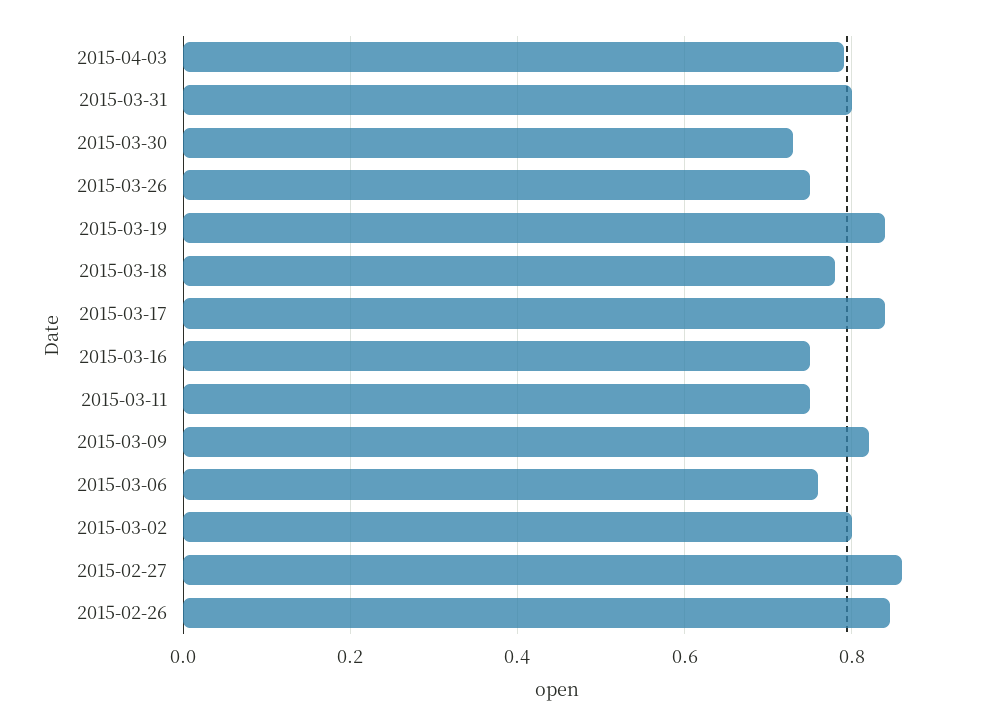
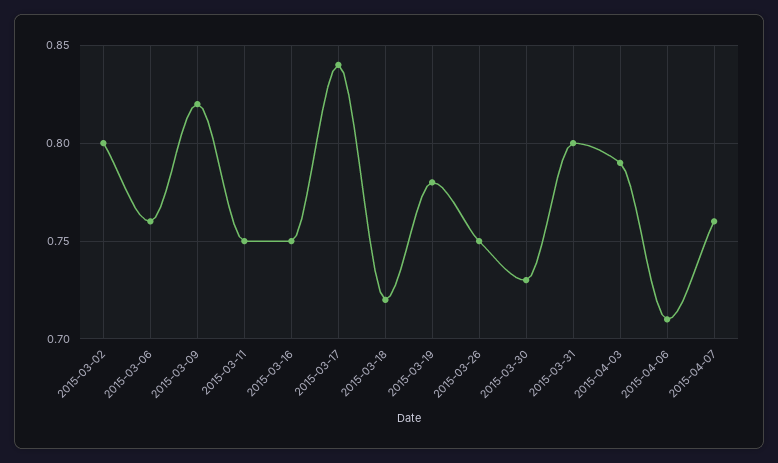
2015-03-19: 0.84 -> 0.78
2015-03-18: 0.78 -> 0.72
2015-02-27: 0.86 -> none
2015-02-26: 0.84 -> none
2015-04-06: none -> 0.71
2015-04-07: none -> 0.76

